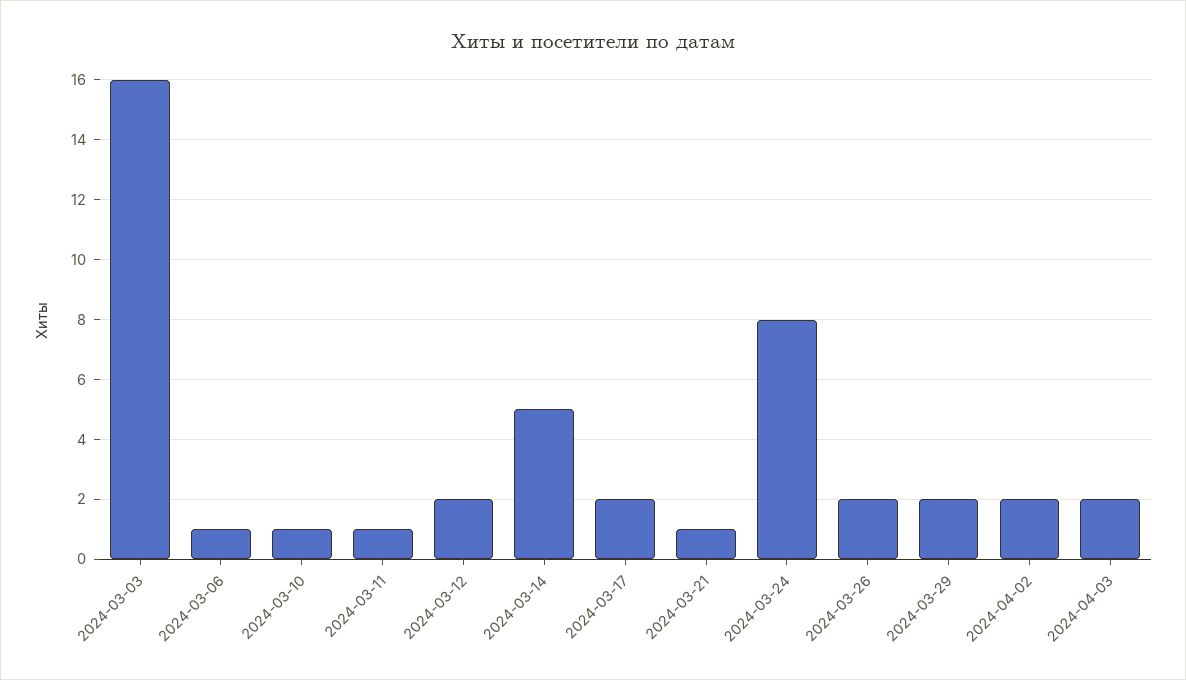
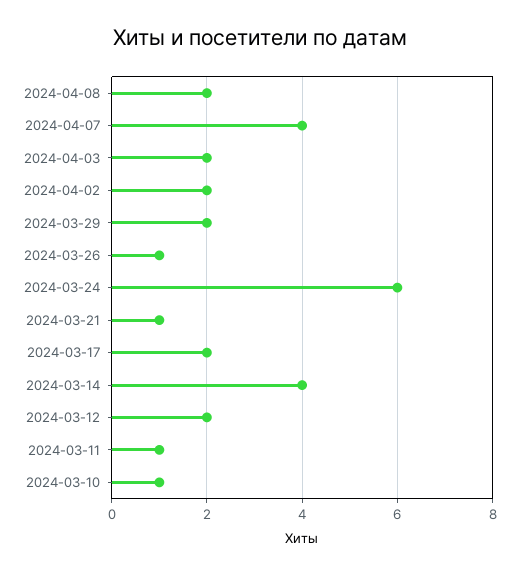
2024-03-03: 16 -> none
2024-03-06: 1 -> none
2024-03-14: 5 -> 4
2024-03-24: 8 -> 6
2024-03-26: 2 -> 1
2024-04-08: none -> 2
2024-04-07: none -> 4

